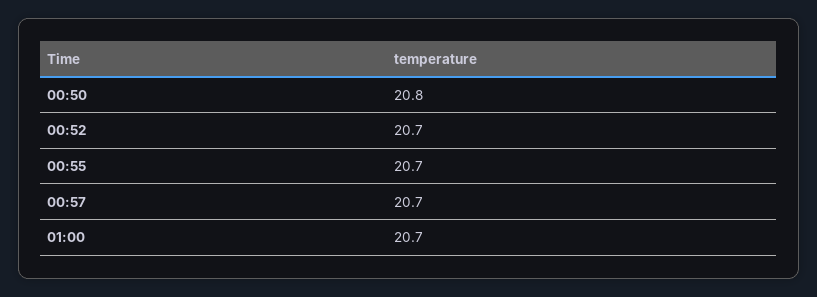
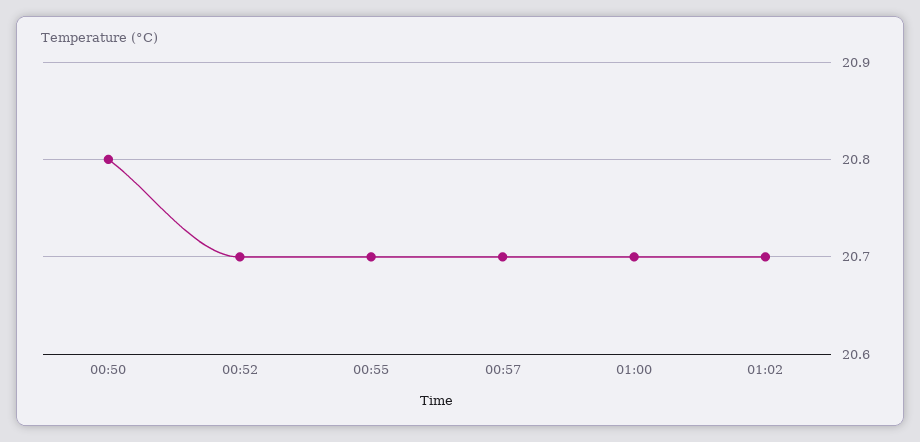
01:02: none -> 20.7

